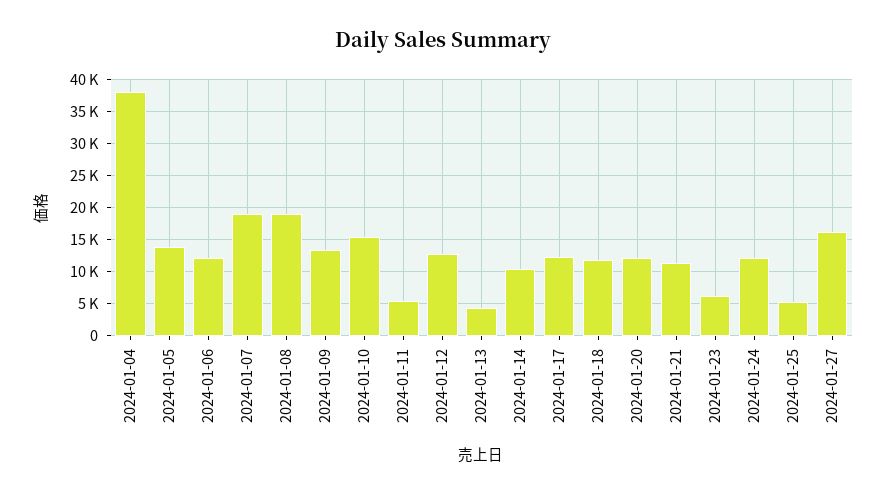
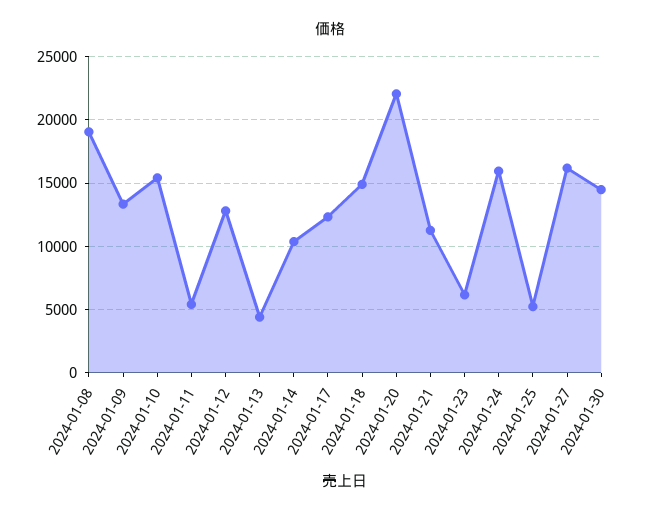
2024-01-04: 38000 -> none
2024-01-05: 14000 -> none
2024-01-06: 12000 -> none
2024-01-07: 19000 -> none
2024-01-18: 12000 -> 15000
2024-01-20: 12000 -> 22000
2024-01-24: 12000 -> 16000
2024-01-30: none -> 14500

